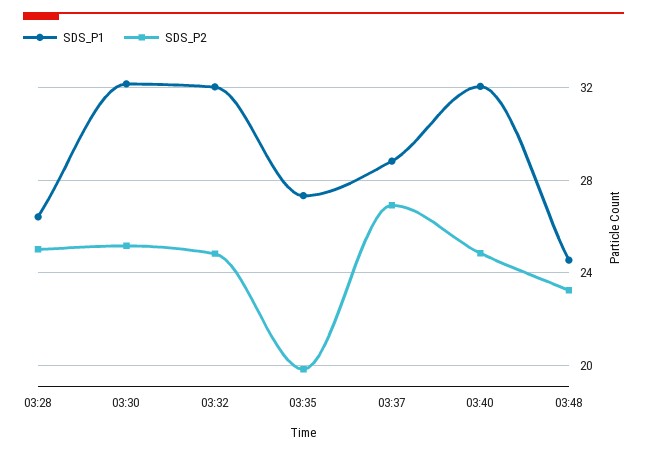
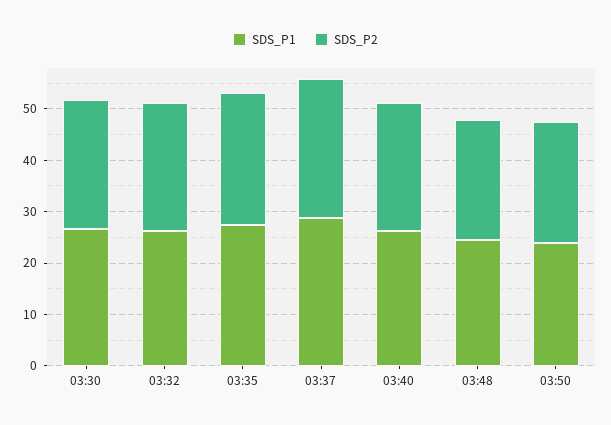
SDS_P1, 03:28: 26.5 -> none
SDS_P2, 03:28: 25 -> none
SDS_P1, 03:30: 32 -> 26
SDS_P1, 03:32: 32 -> 26
SDS_P2, 03:35: 20 -> 26
SDS_P1, 03:40: 32 -> 26
SDS_P1, 03:50: none -> 24
SDS_P2, 03:50: none -> 24

